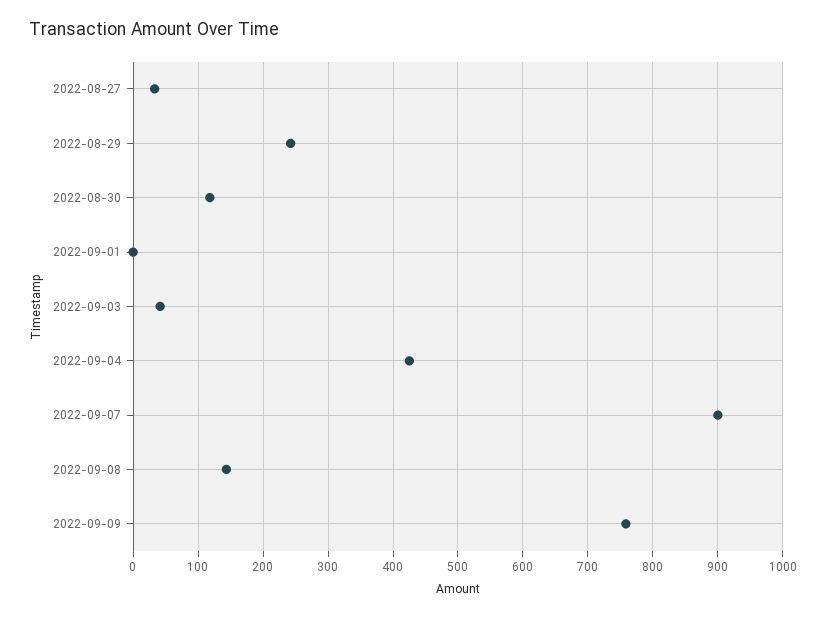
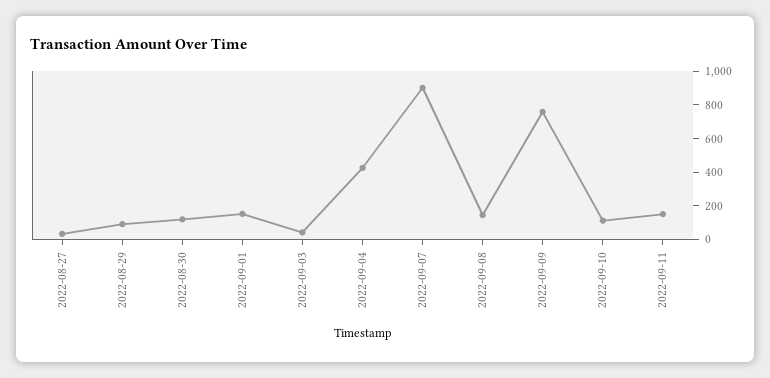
2022-08-29: 240 -> 100
2022-09-01: 0 -> 150
2022-09-10: none -> 100
2022-09-11: none -> 150

